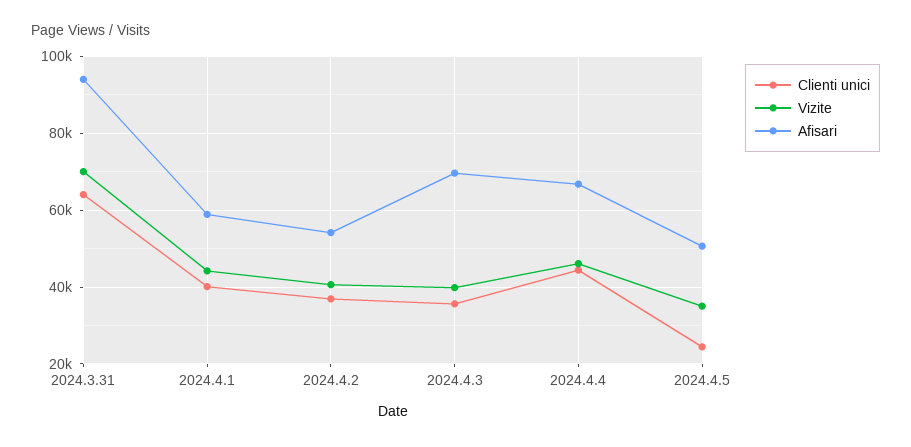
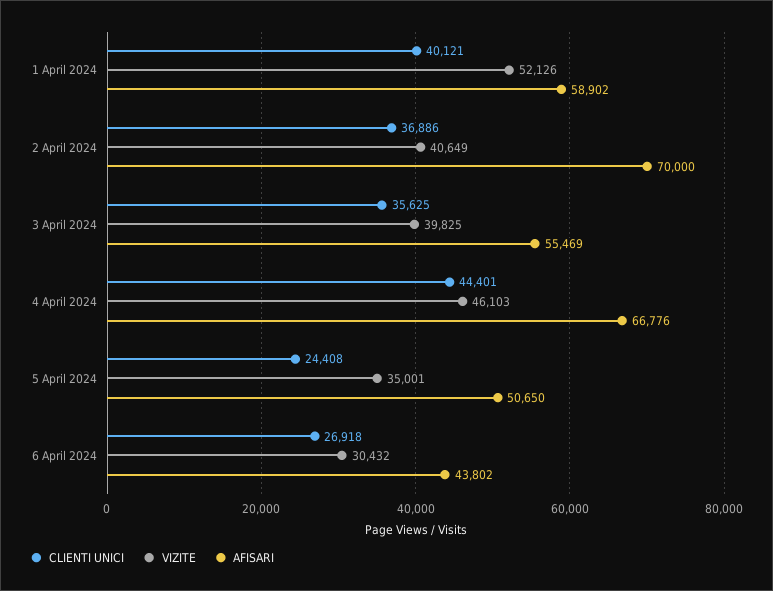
Clienti unici, 2024.3.31: 64000 -> none
Vizite, 2024.3.31: 70000 -> none
Afisari, 2024.3.31: 94000 -> none
Vizite, 2024.4.1: 44000 -> 52126
Afisari, 2024.4.2: 54000 -> 70000
Afisari, 2024.4.3: 70000 -> 55469
Clienti unici, 6 April 2024: none -> 26918
Vizite, 6 April 2024: none -> 30432
Afisari, 6 April 2024: none -> 43802

